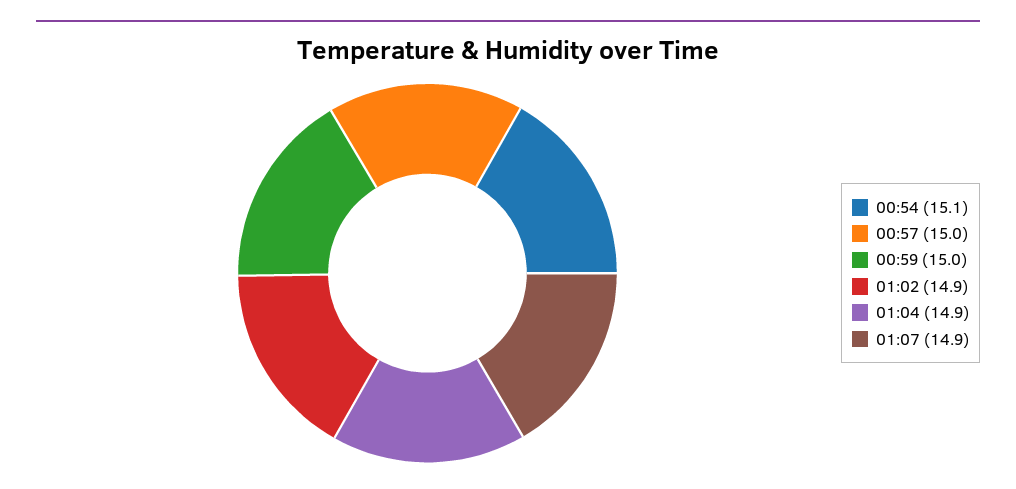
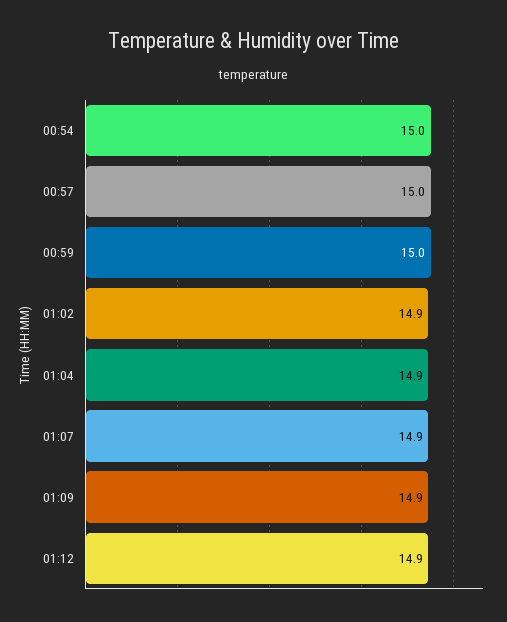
00:54: 15.1 -> 15
01:09: none -> 14.9
01:12: none -> 14.9

